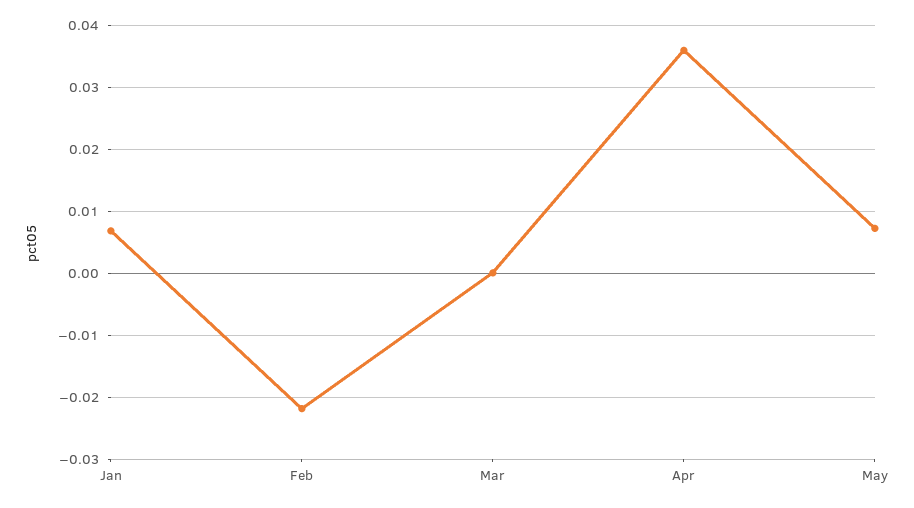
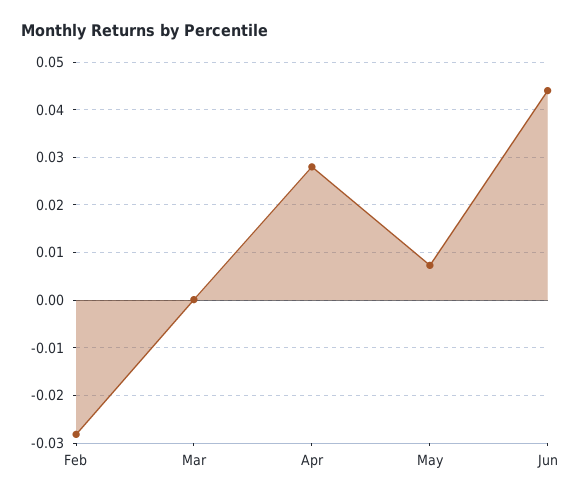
Jan: 0.007 -> none
Feb: -0.022 -> -0.028
Apr: 0.036 -> 0.028
Jun: none -> 0.044

